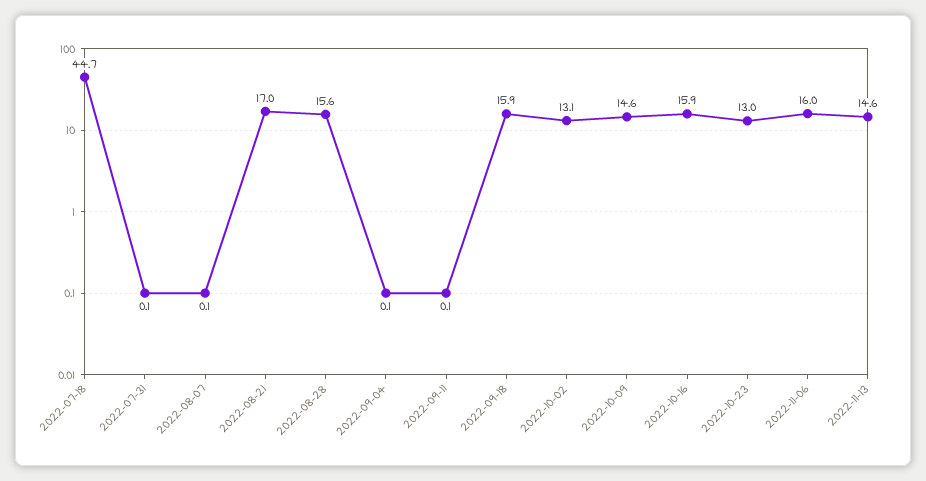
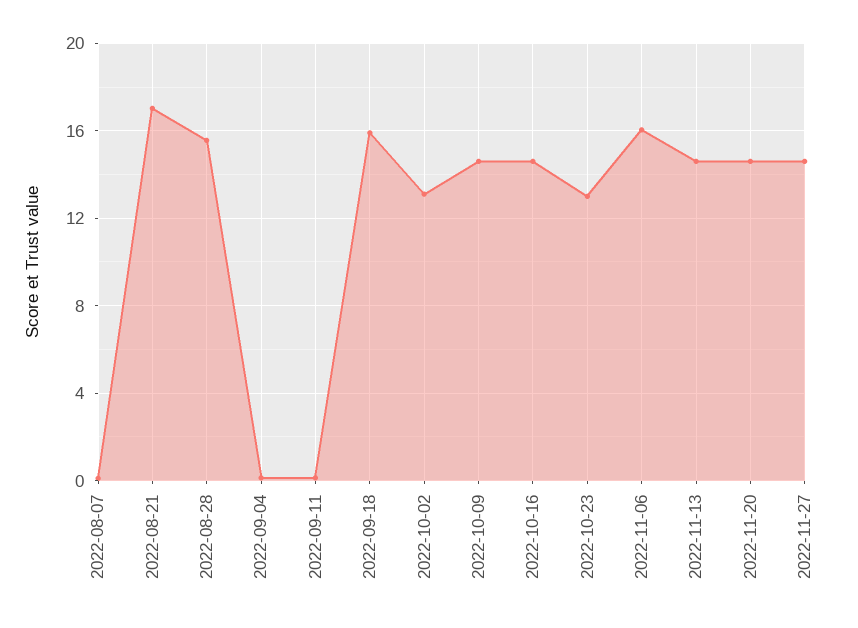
2022-07-18: 44.7 -> none
2022-07-31: 0.1 -> none
2022-10-16: 15.9 -> 14.5
2022-11-20: none -> 14.5
2022-11-27: none -> 14.5

